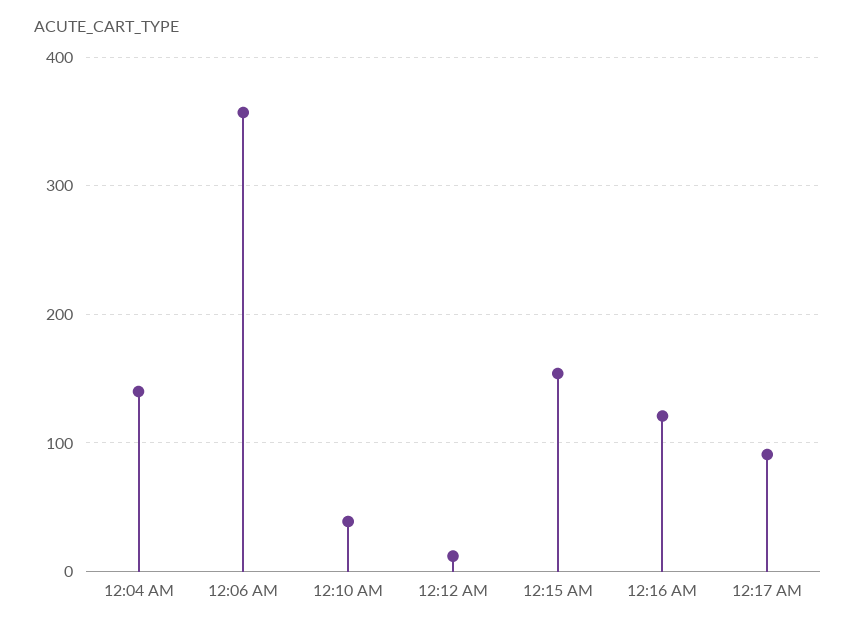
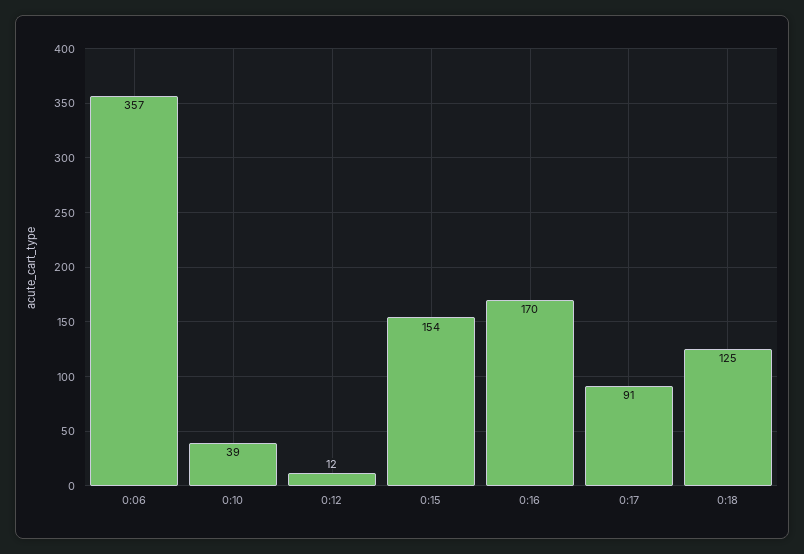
12:04 AM: 140 -> none
12:16 AM: 120 -> 170
0:18: none -> 125

